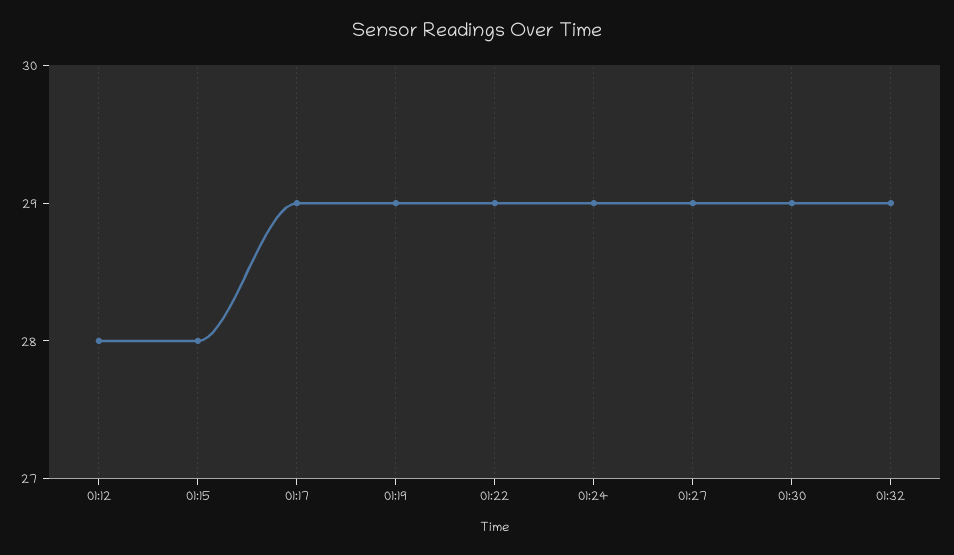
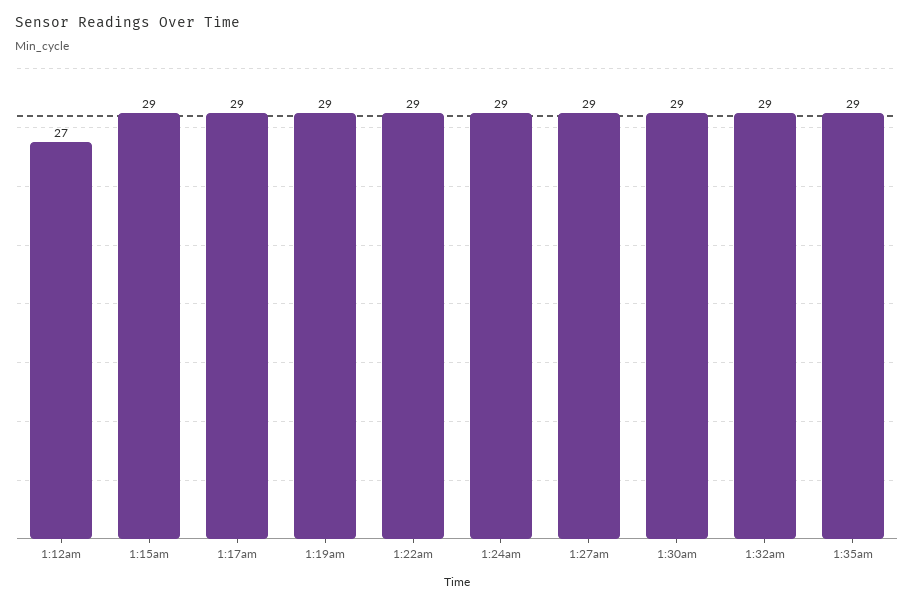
01:12: 28 -> 27
01:15: 28 -> 29
1:35am: none -> 29

